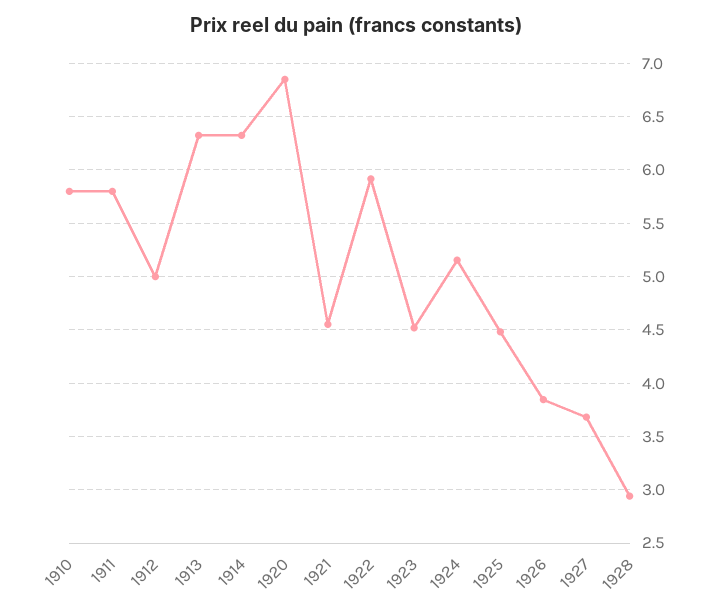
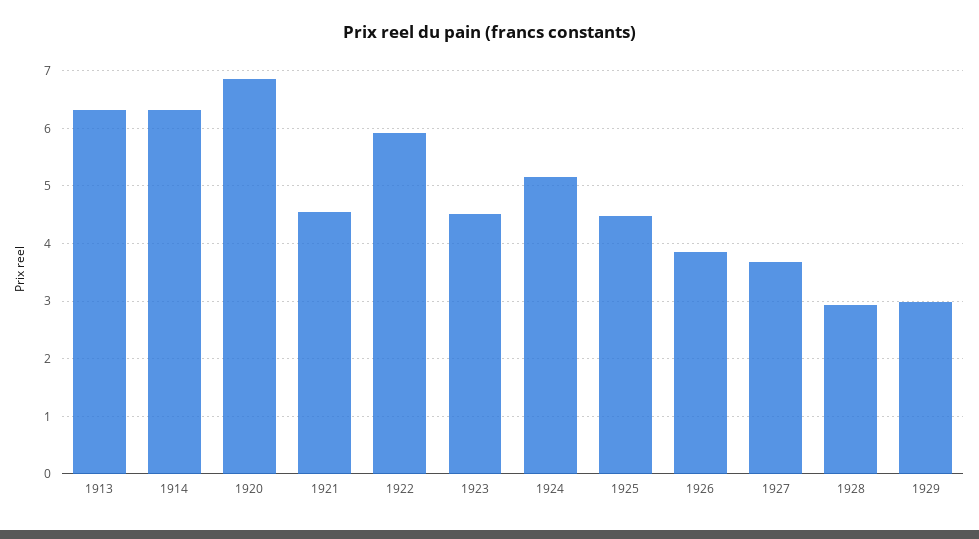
1910: 5.8 -> none
1911: 5.8 -> none
1912: 5 -> none
1929: none -> 3

